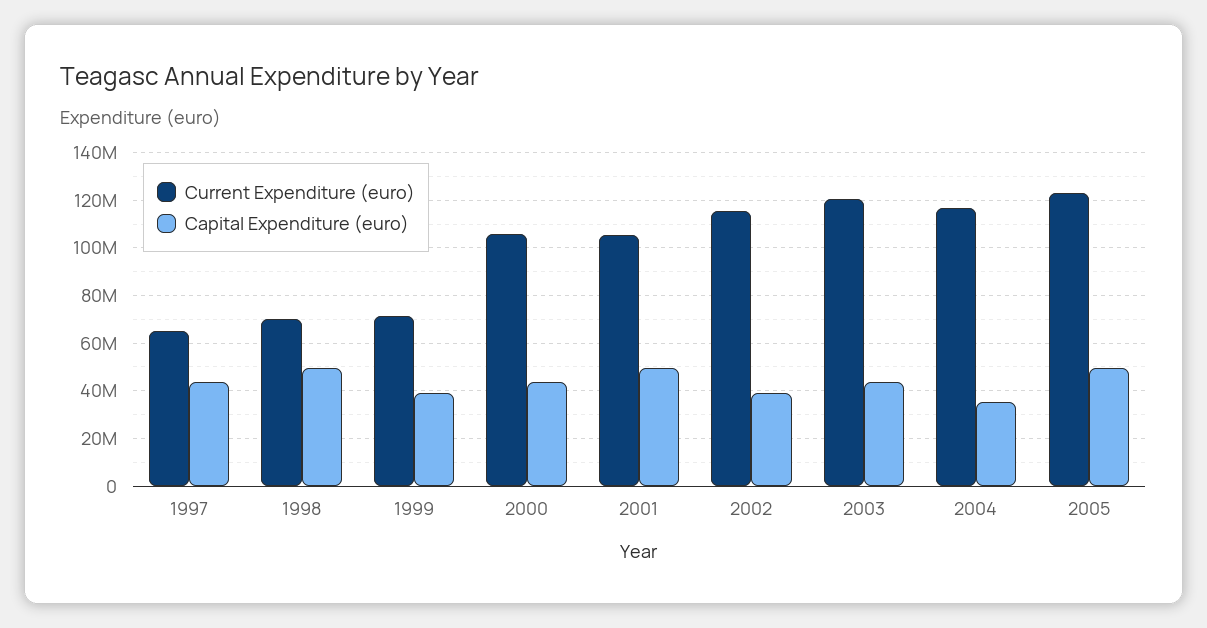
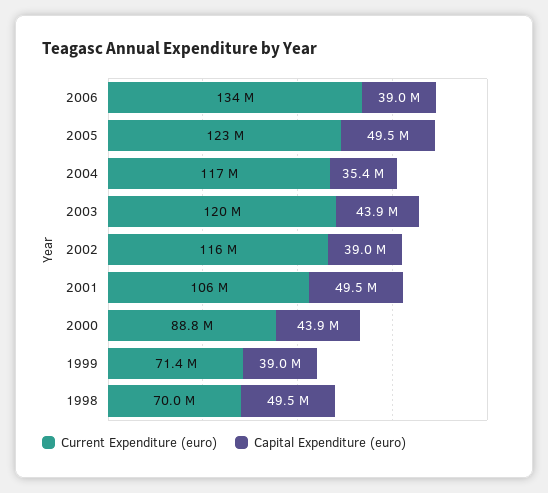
Current Expenditure (euro), 1997: 65000000 -> none
Capital Expenditure (euro), 1997: 45000000 -> none
Current Expenditure (euro), 2000: 105000000 -> 88800000
Current Expenditure (euro), 2006: none -> 134000000
Capital Expenditure (euro), 2006: none -> 39000000

